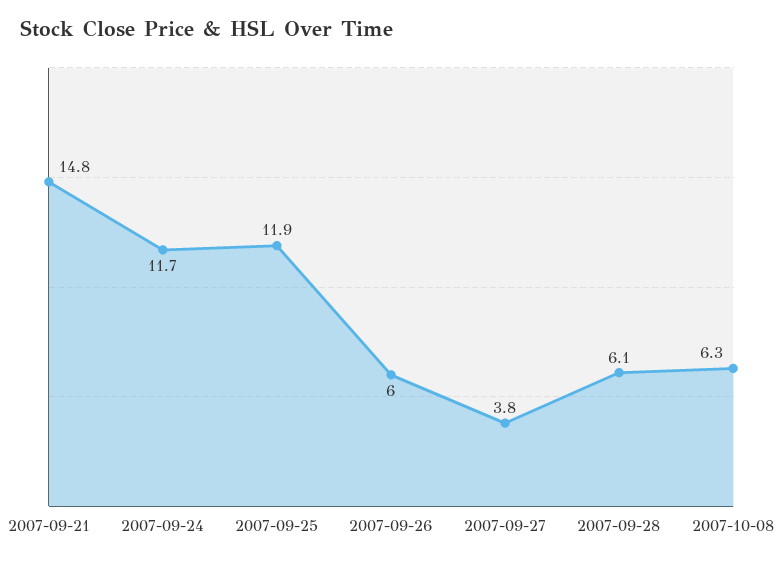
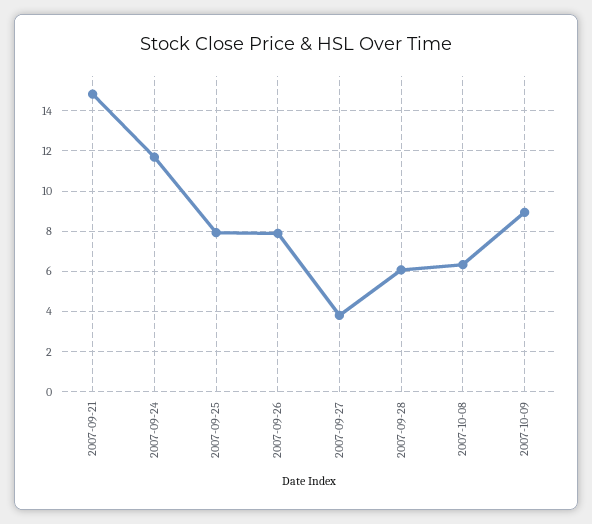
2007-09-25: 11.9 -> 8
2007-09-26: 6 -> 8
2007-10-09: none -> 9

